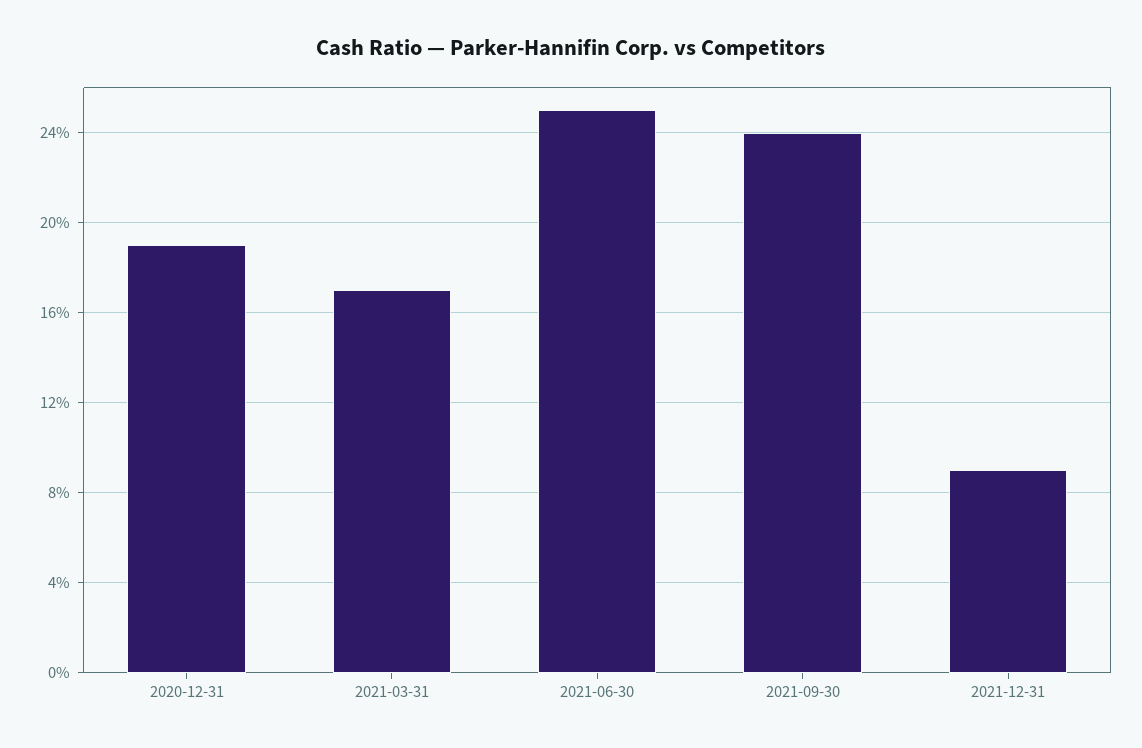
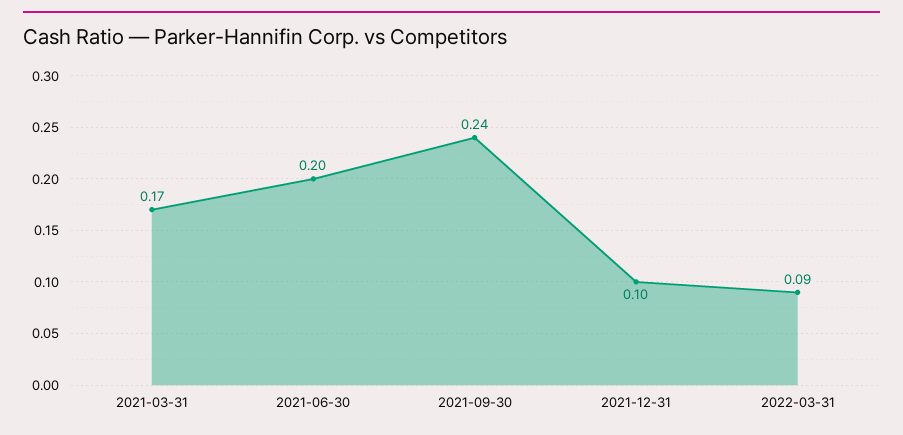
2020-12-31: 0.19 -> none
2021-06-30: 0.25 -> 0.2
2021-12-31: 0.09 -> 0.1
2022-03-31: none -> 0.09

